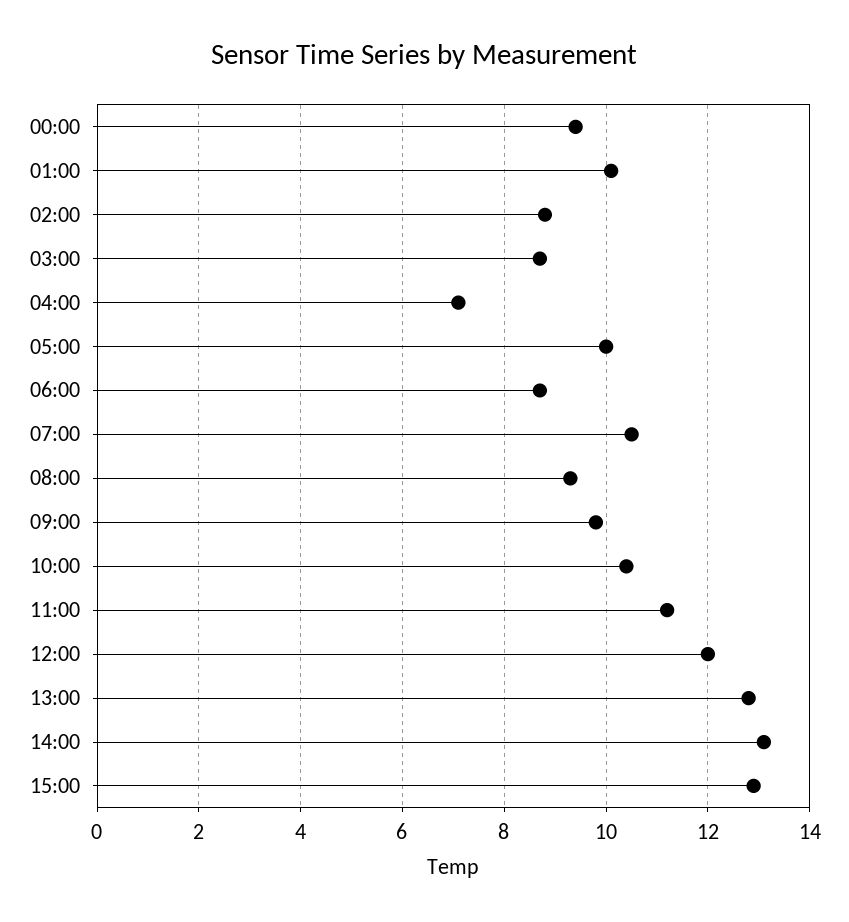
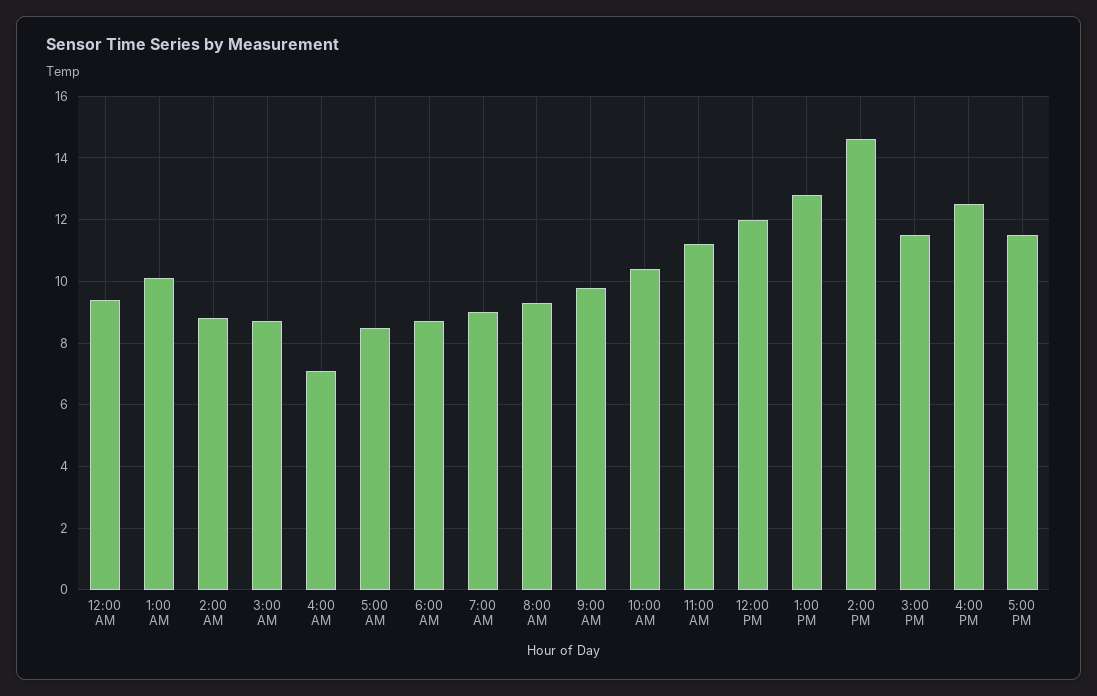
05:00: 10 -> 8.5
07:00: 10.5 -> 9
14:00: 13 -> 14.5
15:00: 13 -> 11.5
4:00 PM: none -> 12.5
5:00 PM: none -> 11.5

